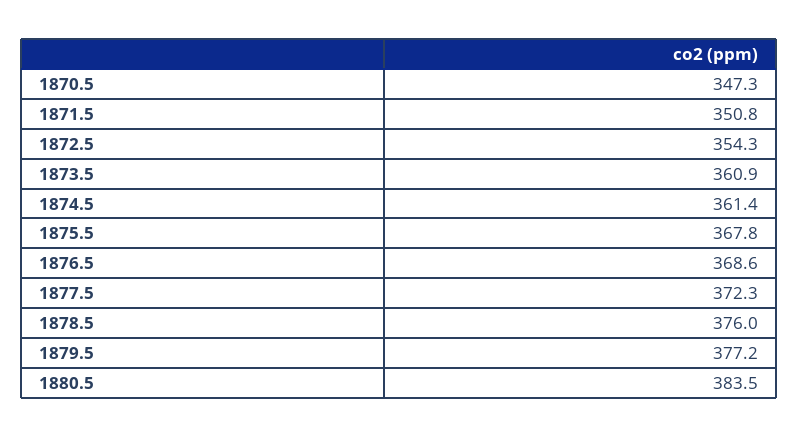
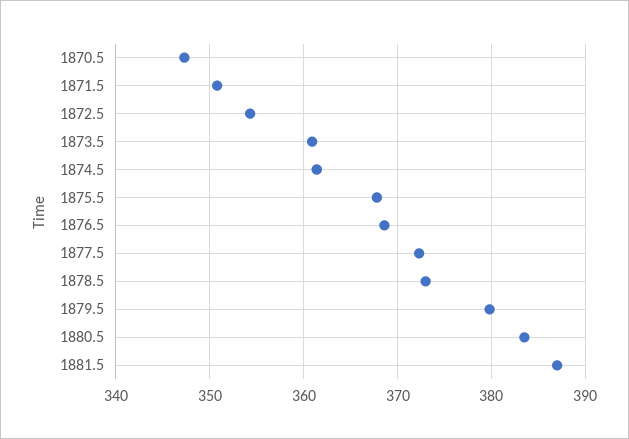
1878.5: 376 -> 373
1879.5: 377.2 -> 380
1881.5: none -> 387

